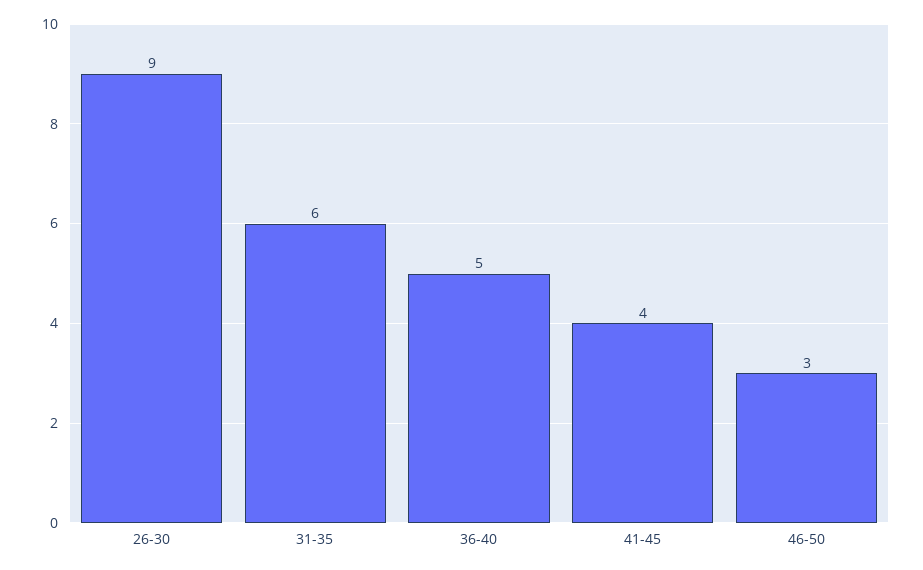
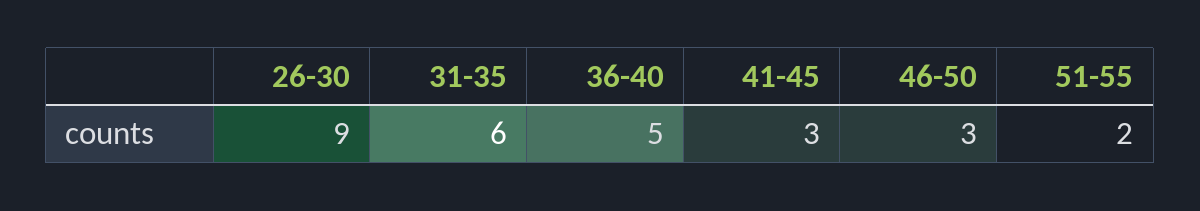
41-45: 4 -> 3
51-55: none -> 2

